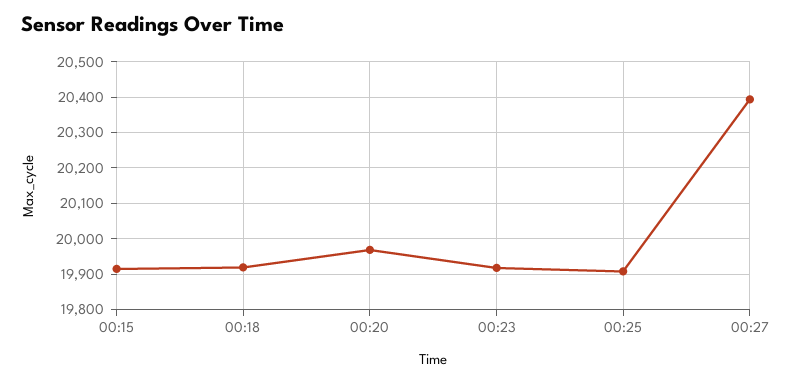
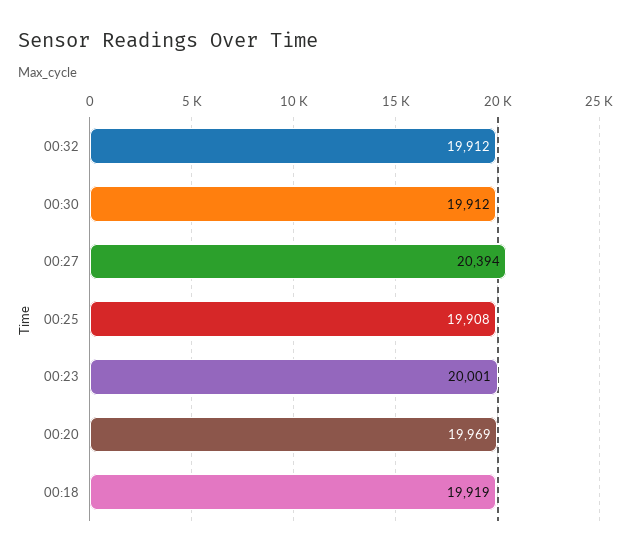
00:15: 19920 -> none
00:23: 19920 -> 20001
00:32: none -> 19912
00:30: none -> 19912

